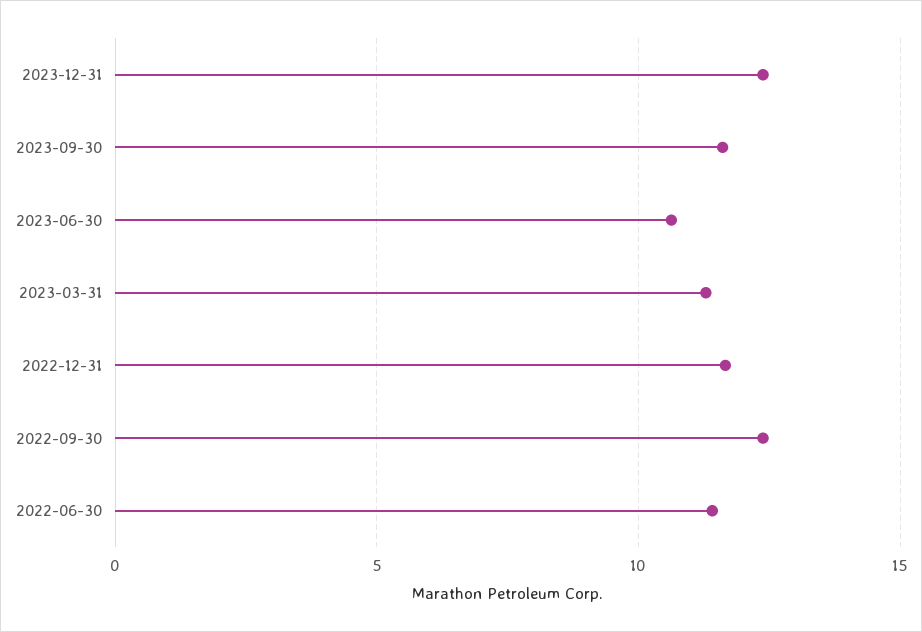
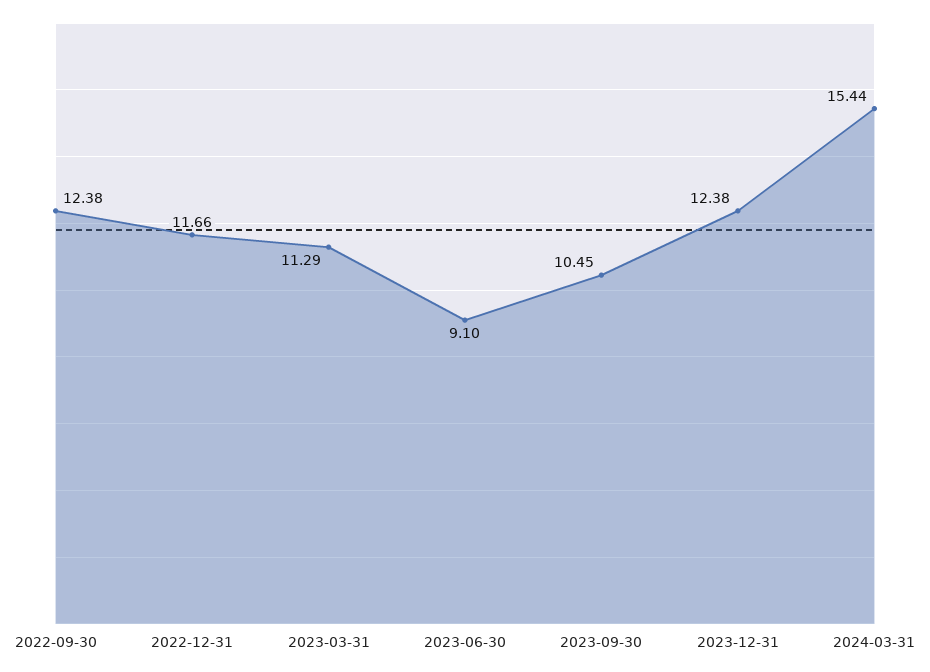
2023-09-30: 11.5 -> 10.45
2023-06-30: 10.5 -> 9.1
2022-06-30: 11.5 -> none
2024-03-31: none -> 15.44

